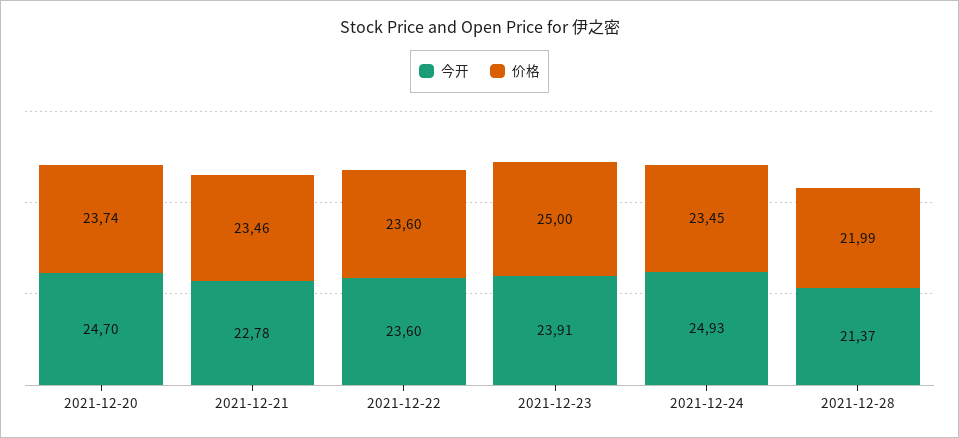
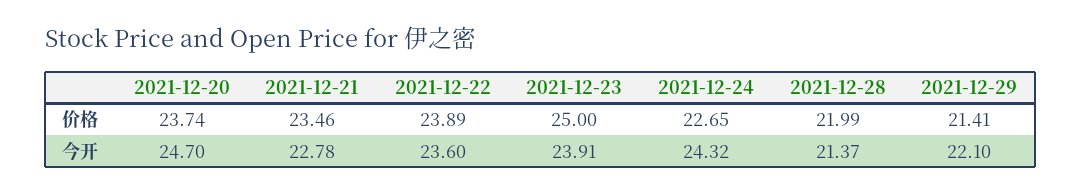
价格, 2021-12-22: 23.6 -> 23.89
今开, 2021-12-24: 24.93 -> 24.32
价格, 2021-12-24: 23.45 -> 22.65
价格, 2021-12-29: none -> 21.41
今开, 2021-12-29: none -> 22.1

